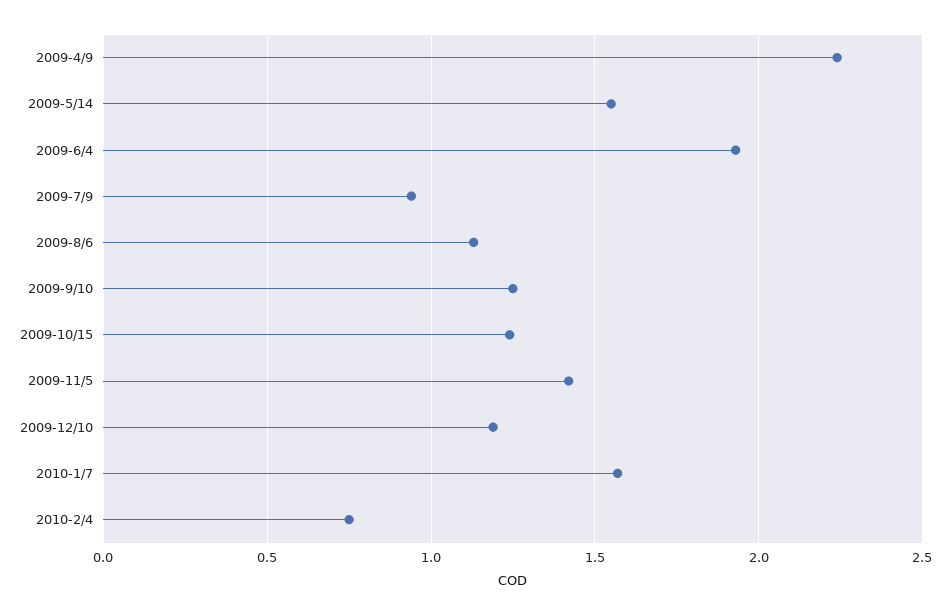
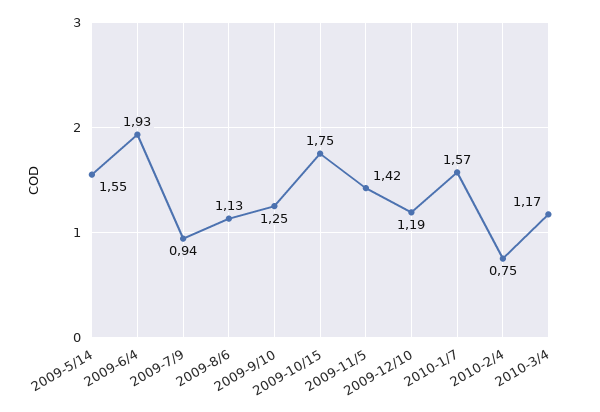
2009-4/9: 2.25 -> none
2009-10/15: 1.25 -> 1.75
2010-3/4: none -> 1.17

